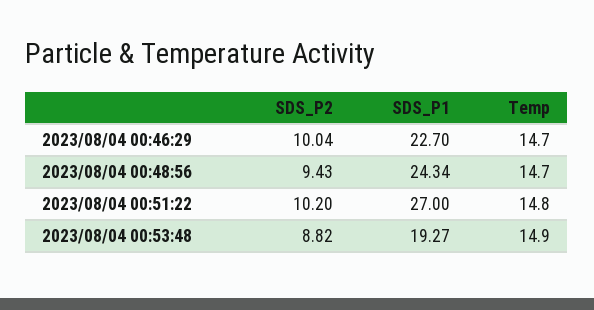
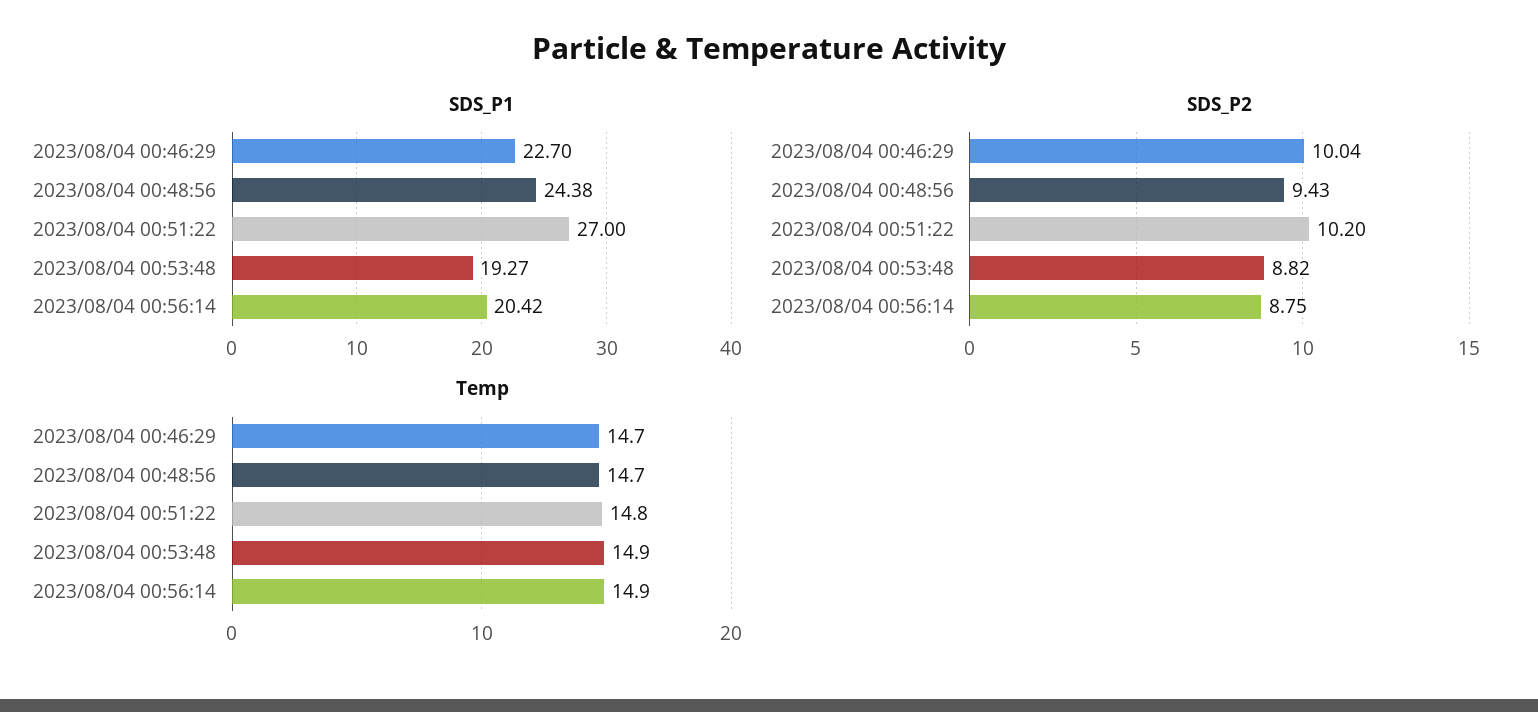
SDS_P1, 2023/08/04 00:48:56: 24.34 -> 24.38
SDS_P1, 2023/08/04 00:56:14: none -> 20.42
SDS_P2, 2023/08/04 00:56:14: none -> 8.75
Temp, 2023/08/04 00:56:14: none -> 14.9

